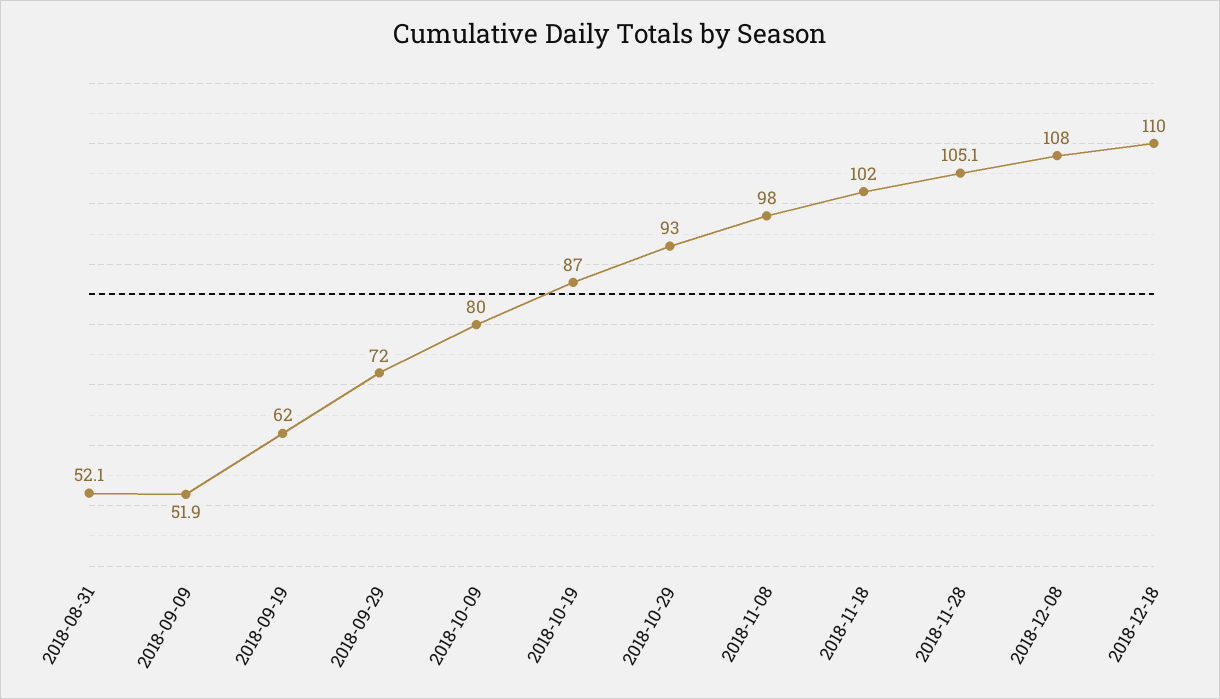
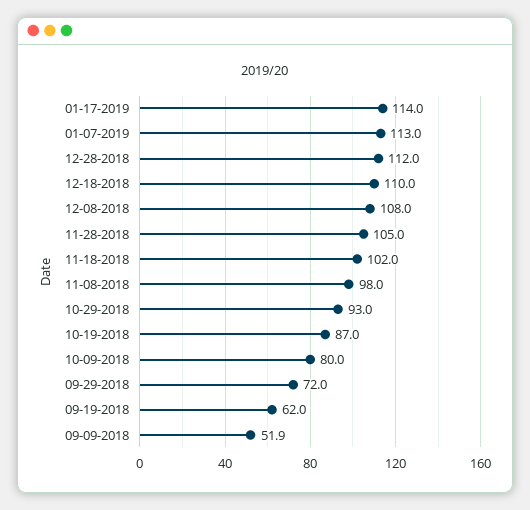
2018-08-31: 52.1 -> none
2018-11-28: 105.1 -> 105
01-17-2019: none -> 114
01-07-2019: none -> 113
12-28-2018: none -> 112

